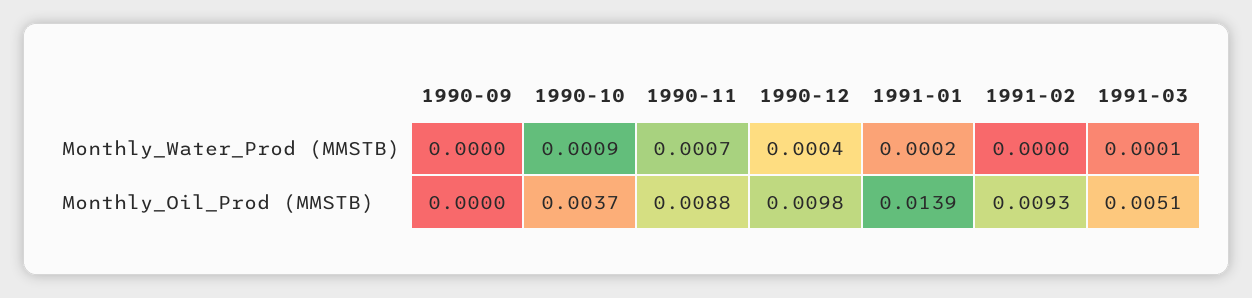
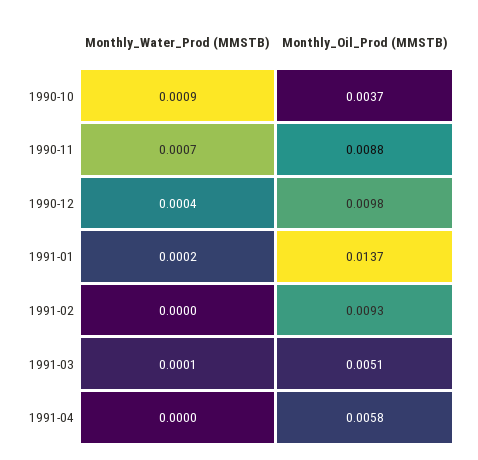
1990-09, Monthly_Water_Prod (MMSTB): 0 -> none
1990-09, Monthly_Oil_Prod (MMSTB): 0 -> none
1991-01, Monthly_Oil_Prod (MMSTB): 0.0139 -> 0.0137
1991-04, Monthly_Water_Prod (MMSTB): none -> 0
1991-04, Monthly_Oil_Prod (MMSTB): none -> 0.0058

